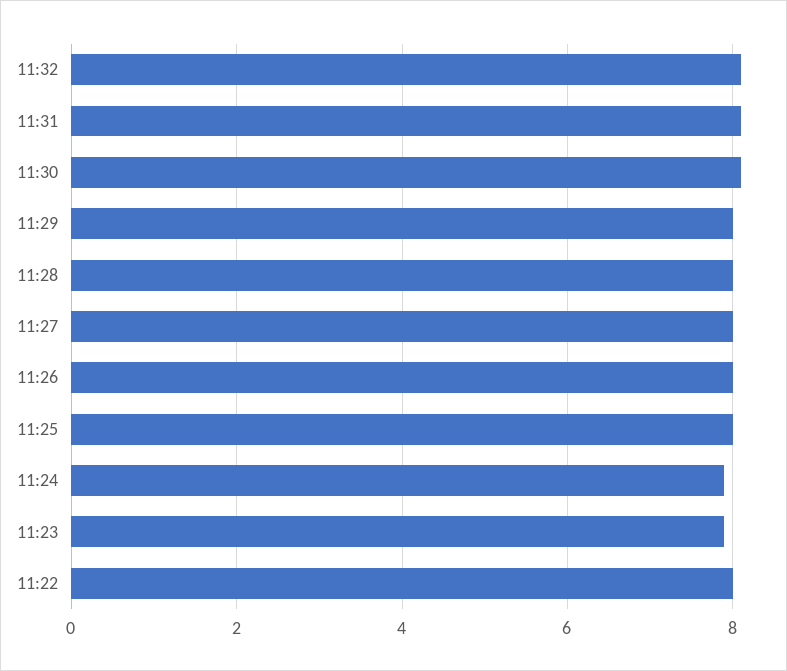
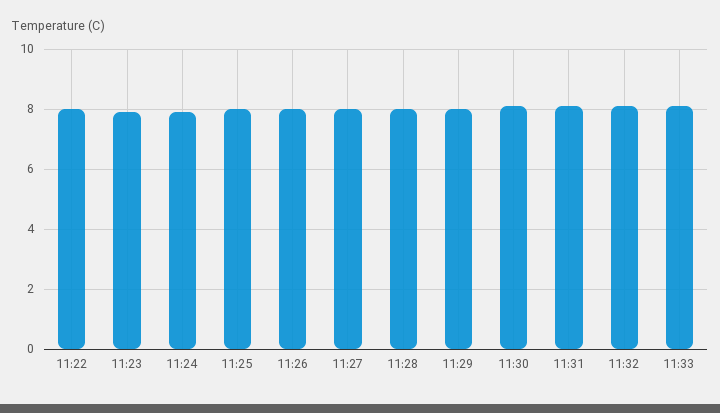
11:33: none -> 8

